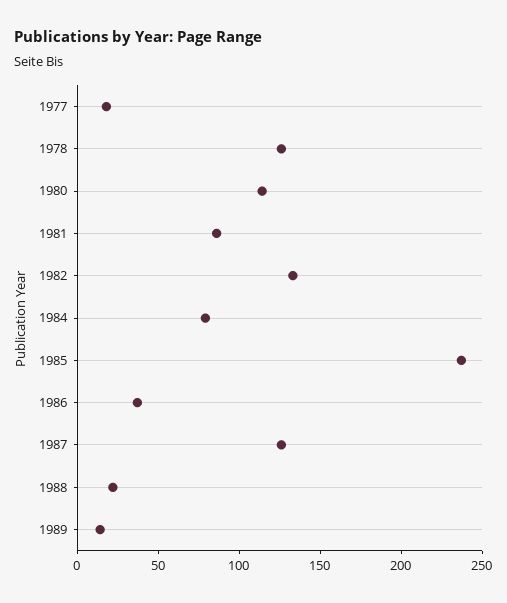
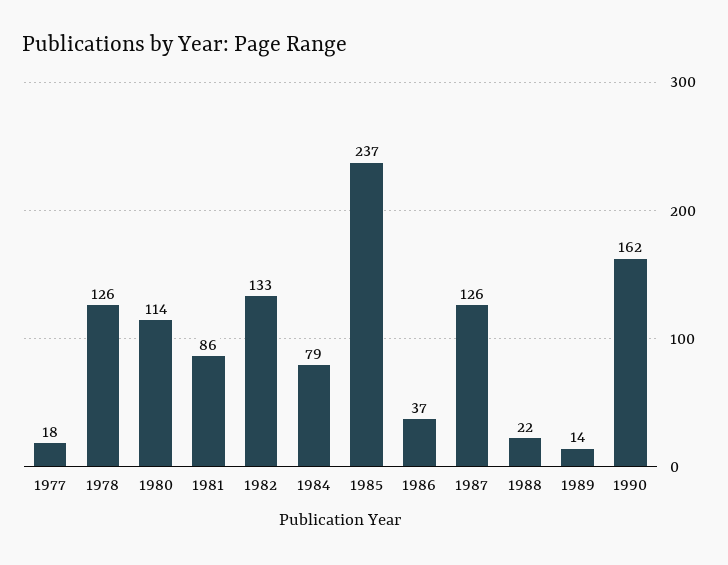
1990: none -> 162

